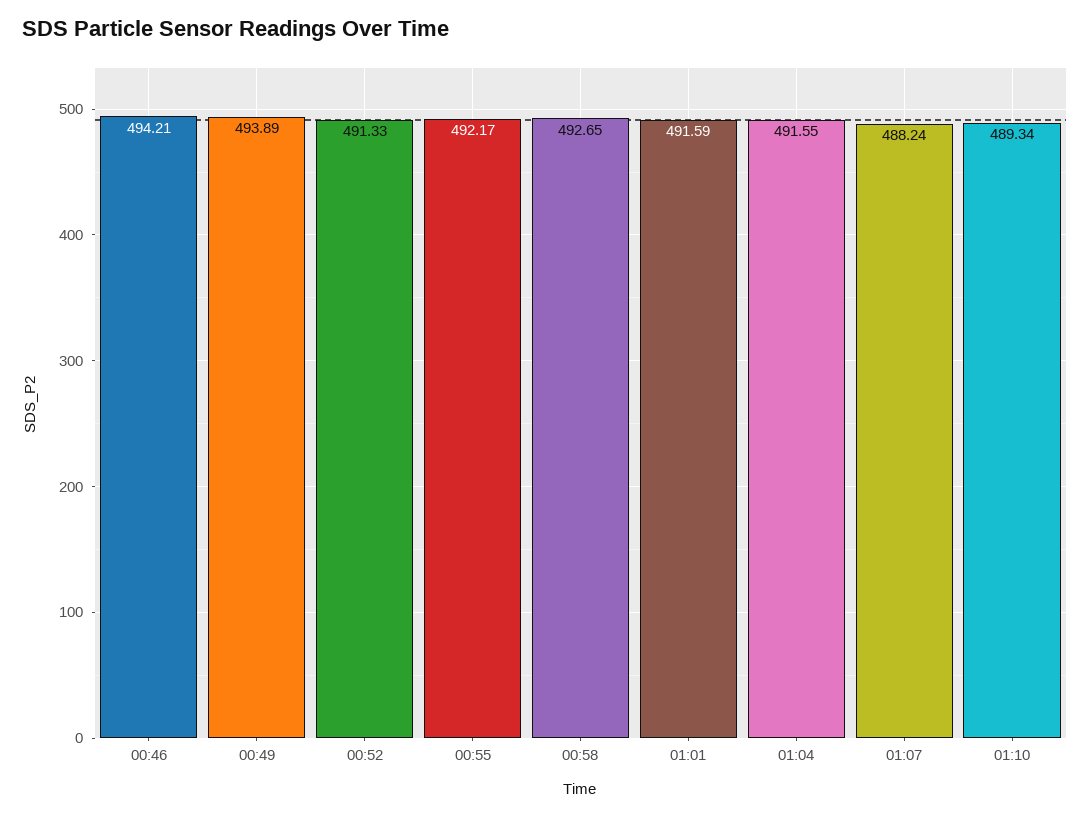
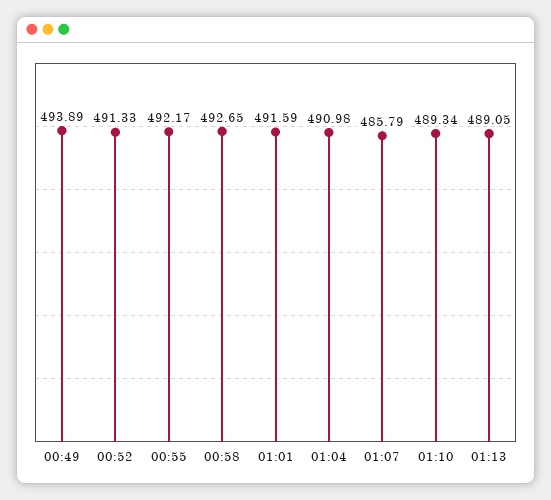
00:46: 494.21 -> none
01:04: 491.55 -> 490.98
01:07: 488.24 -> 485.79
01:13: none -> 489.05

